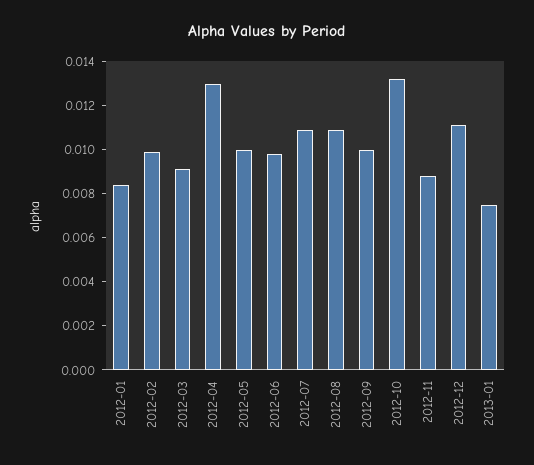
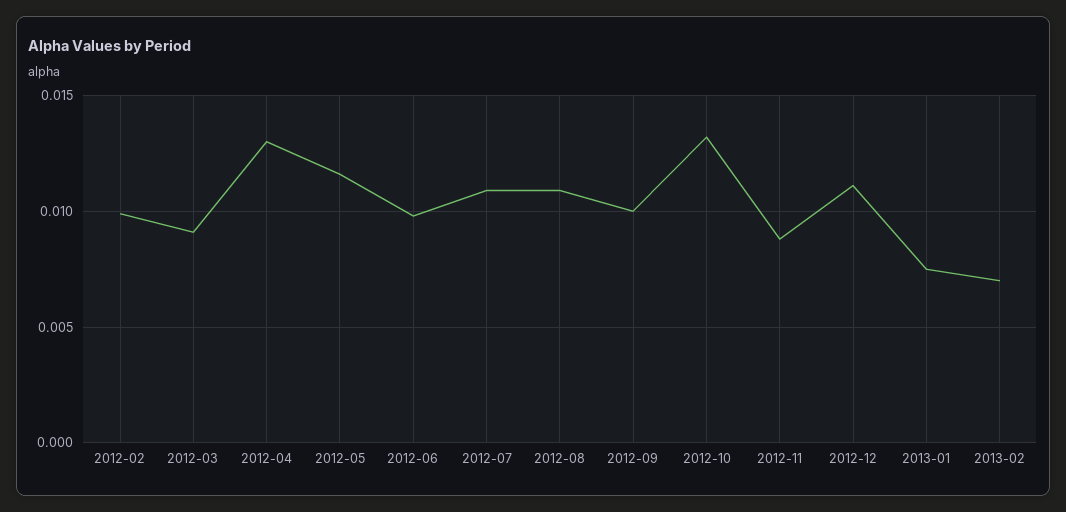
2012-01: 0.0085 -> none
2012-05: 0.01 -> 0.0115
2013-02: none -> 0.007

